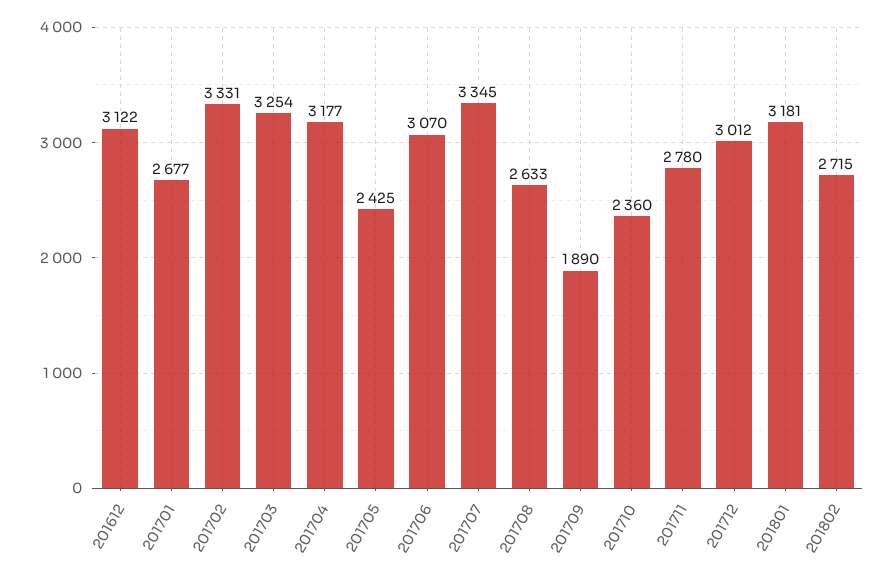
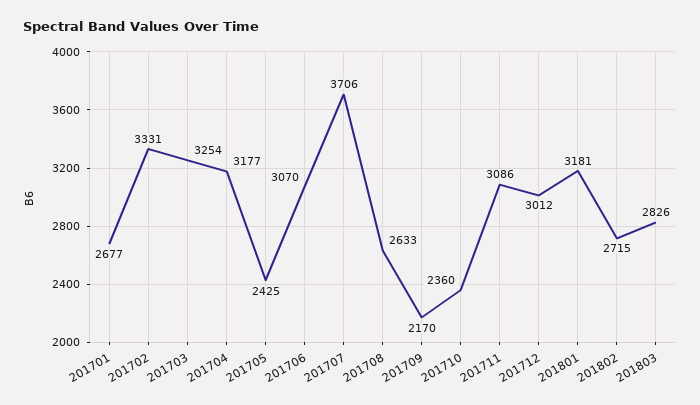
201612: 3122 -> none
201707: 3345 -> 3706
201709: 1890 -> 2170
201711: 2780 -> 3086
201803: none -> 2826

